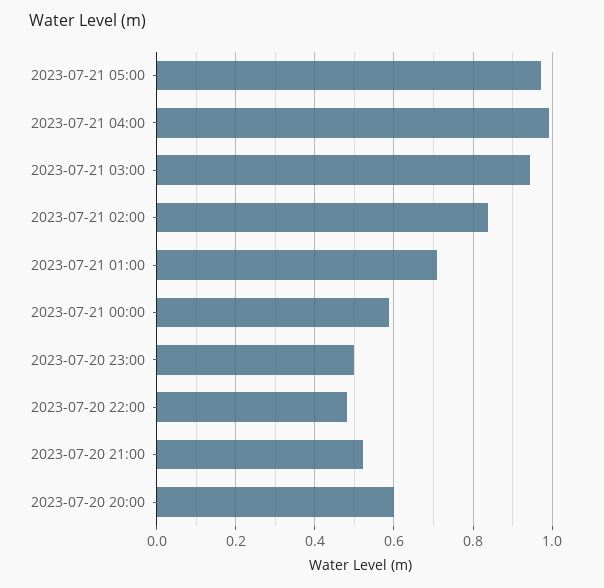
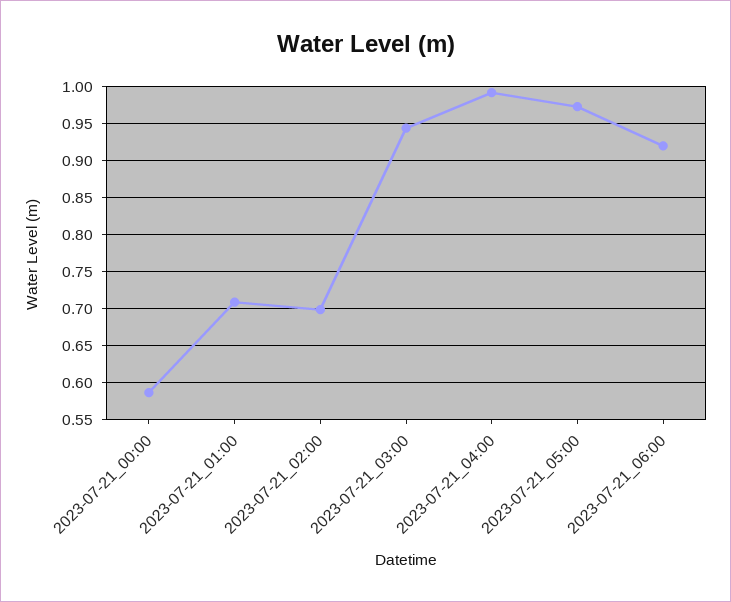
2023-07-21 02:00: 0.84 -> 0.7
2023-07-20 23:00: 0.5 -> none
2023-07-20 22:00: 0.48 -> none
2023-07-20 21:00: 0.52 -> none
2023-07-20 20:00: 0.6 -> none
2023-07-21_06:00: none -> 0.92

